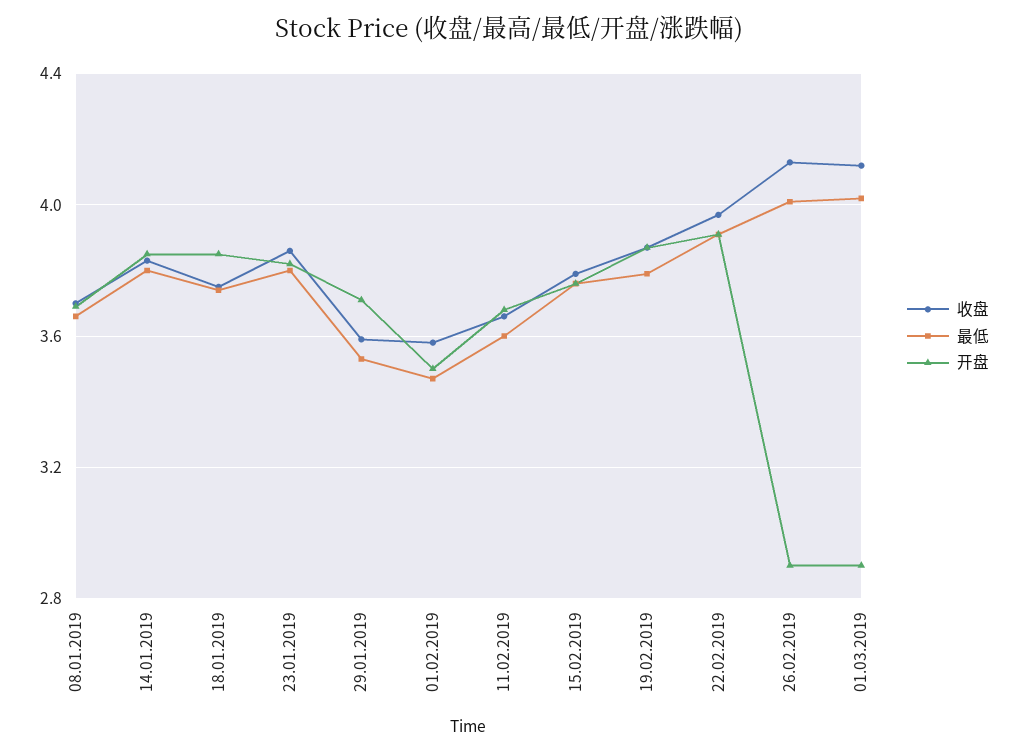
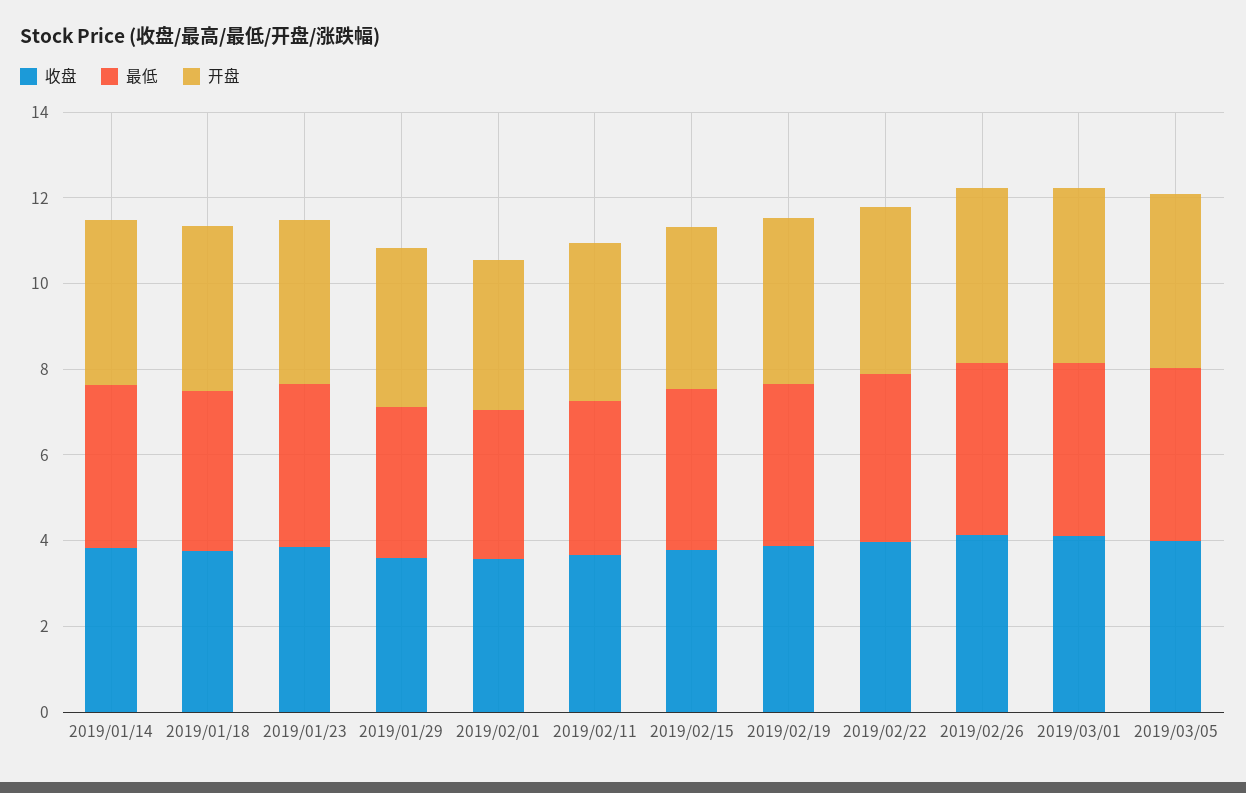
收盘, 08.01.2019: 3.7 -> none
最低, 08.01.2019: 3.65 -> none
开盘, 08.01.2019: 3.7 -> none
开盘, 26.02.2019: 2.9 -> 4
开盘, 01.03.2019: 2.9 -> 4
收盘, 2019/03/05: none -> 4
最低, 2019/03/05: none -> 4
开盘, 2019/03/05: none -> 4

